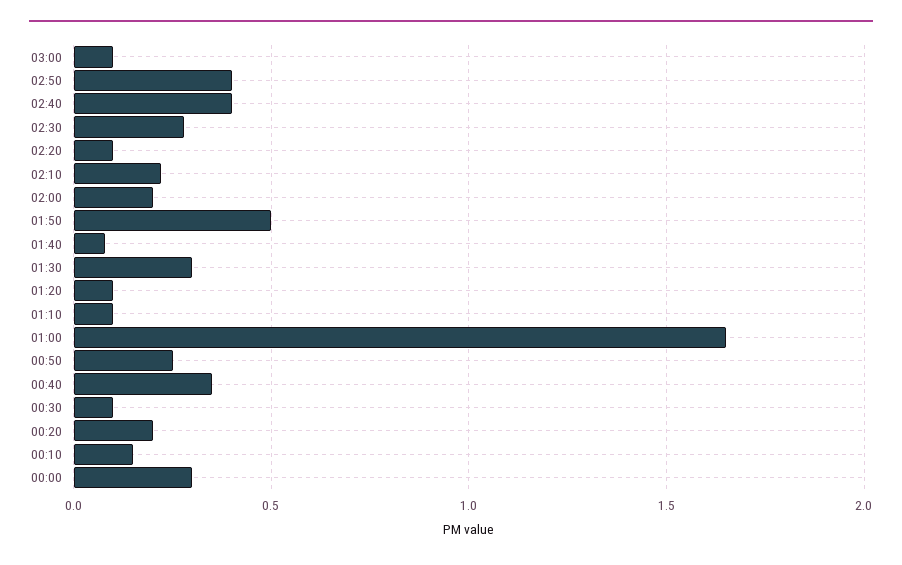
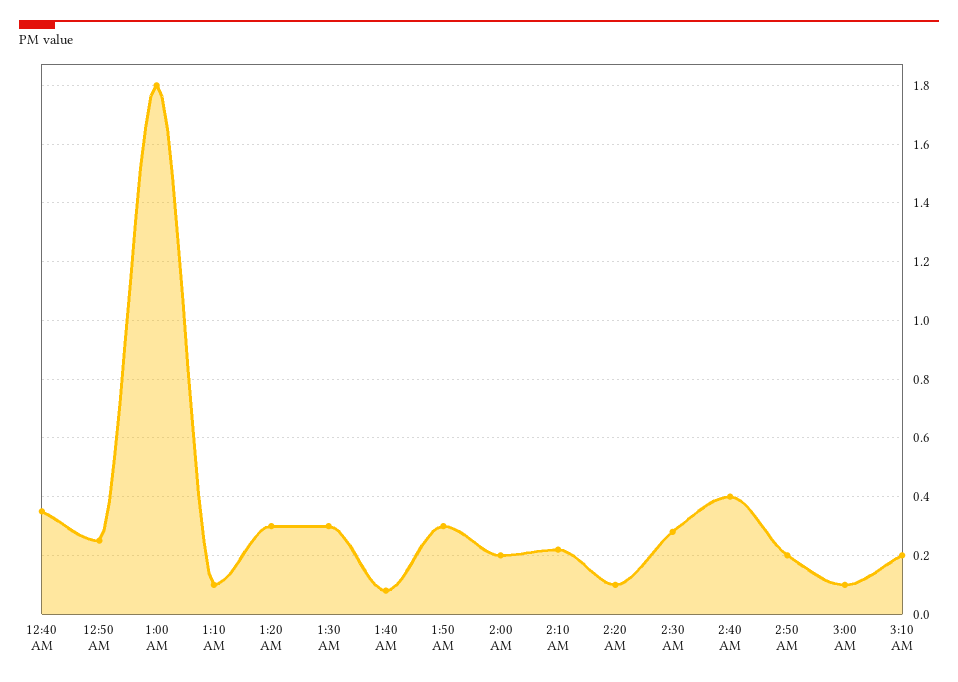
02:50: 0.4 -> 0.2
01:50: 0.5 -> 0.3
01:20: 0.1 -> 0.3
01:00: 1.65 -> 1.8
00:30: 0.1 -> none
00:20: 0.2 -> none
00:10: 0.15 -> none
00:00: 0.3 -> none
3:10 AM: none -> 0.2

